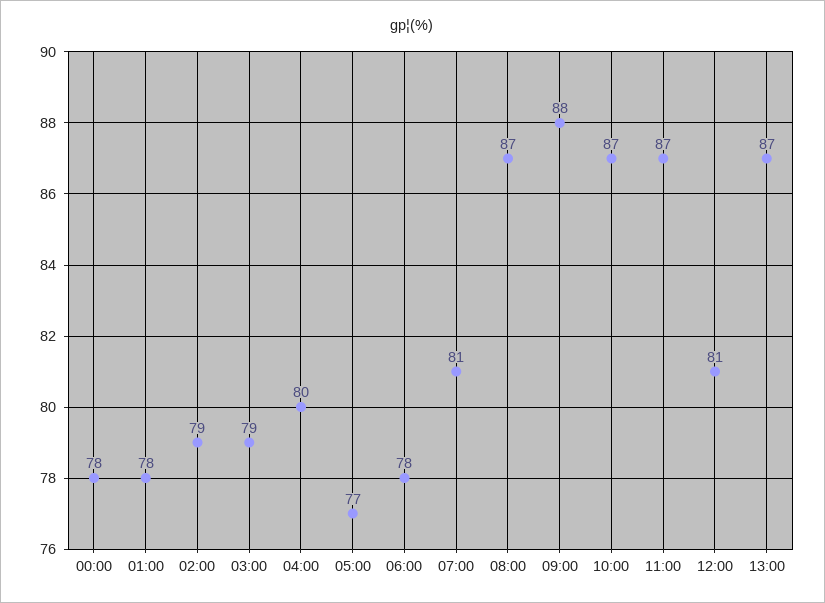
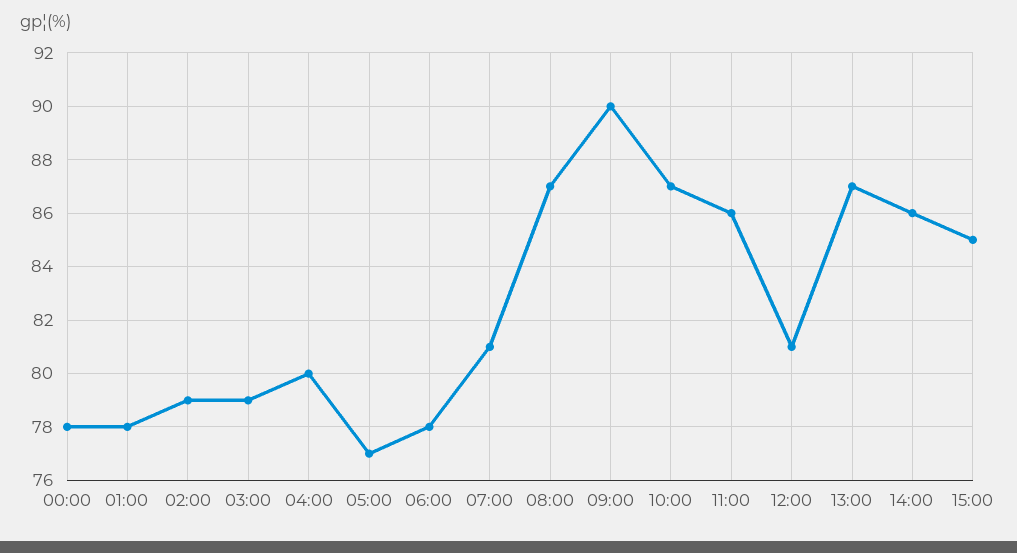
09:00: 88 -> 90
11:00: 87 -> 86
14:00: none -> 86
15:00: none -> 85

